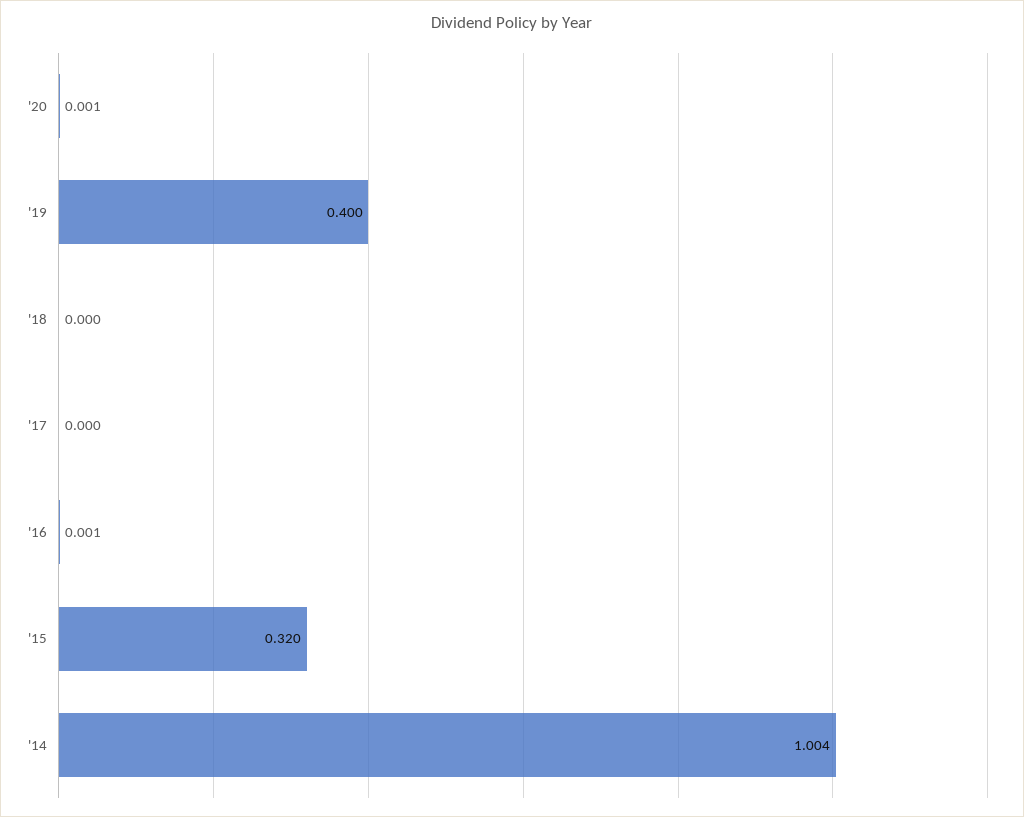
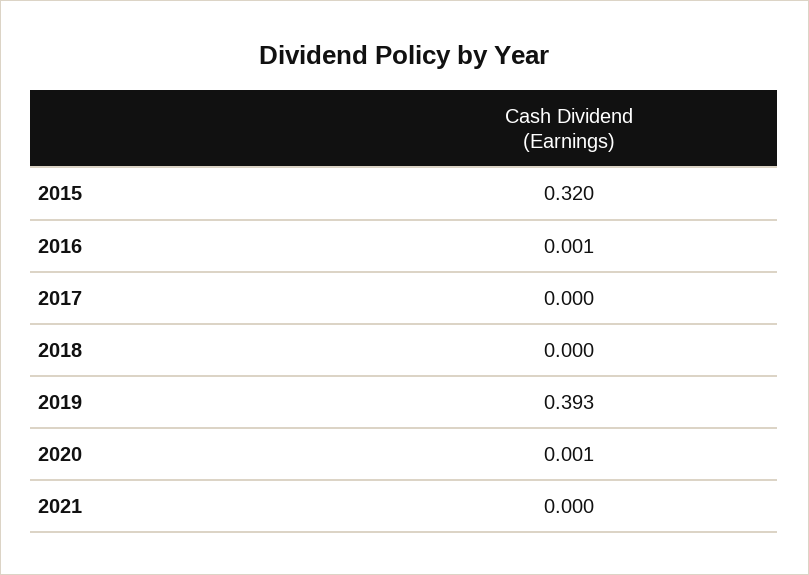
'19: 0.4 -> 0.393
'14: 1.004 -> none
2021: none -> 0

